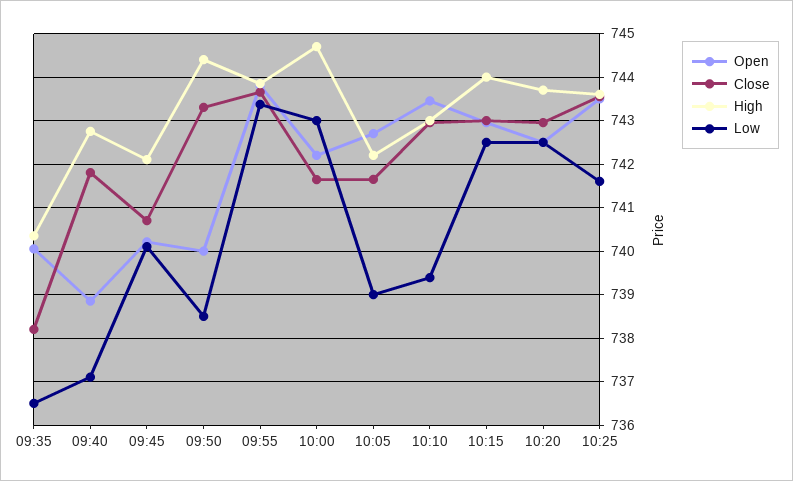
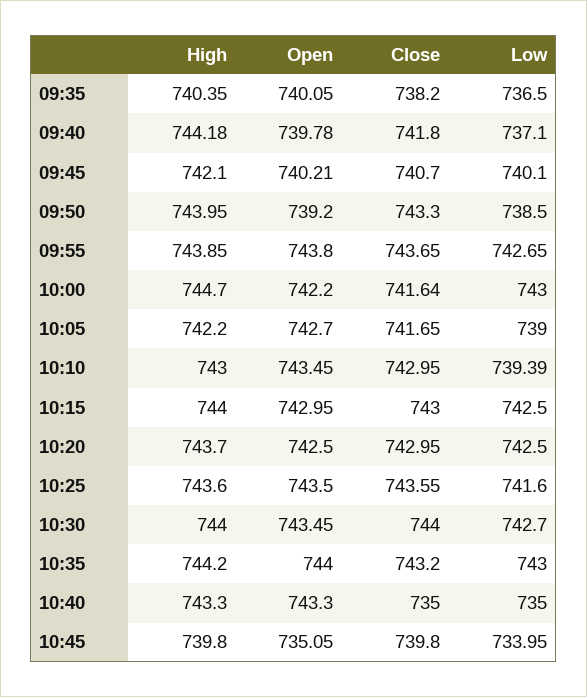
Open, 09:40: 738.8 -> 739.78
High, 09:40: 742.8 -> 744.18
Open, 09:50: 740 -> 739.2
High, 09:50: 744.4 -> 743.95
Low, 09:55: 743.4 -> 742.65
High, 10:30: none -> 744
Open, 10:30: none -> 743.45
Close, 10:30: none -> 744
Low, 10:30: none -> 742.7
High, 10:35: none -> 744.2
Open, 10:35: none -> 744
Close, 10:35: none -> 743.2
Low, 10:35: none -> 743
High, 10:40: none -> 743.3
Open, 10:40: none -> 743.3
Close, 10:40: none -> 735
Low, 10:40: none -> 735
High, 10:45: none -> 739.8
Open, 10:45: none -> 735.05
Close, 10:45: none -> 739.8
Low, 10:45: none -> 733.95

